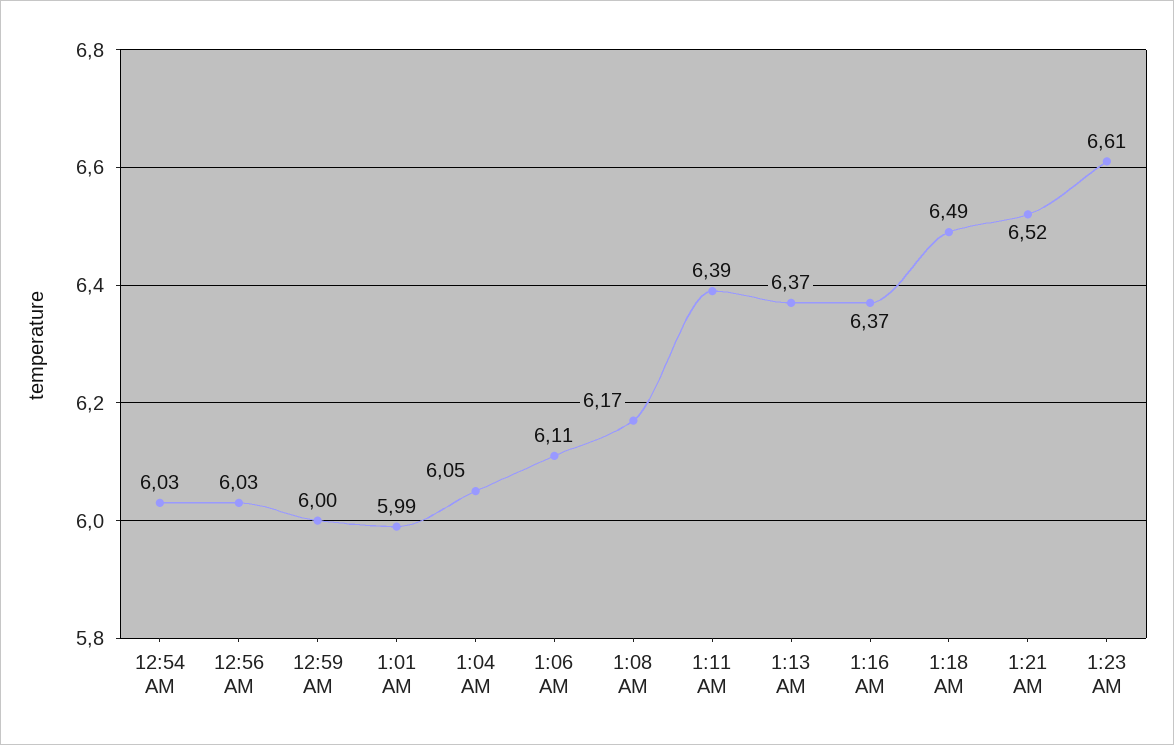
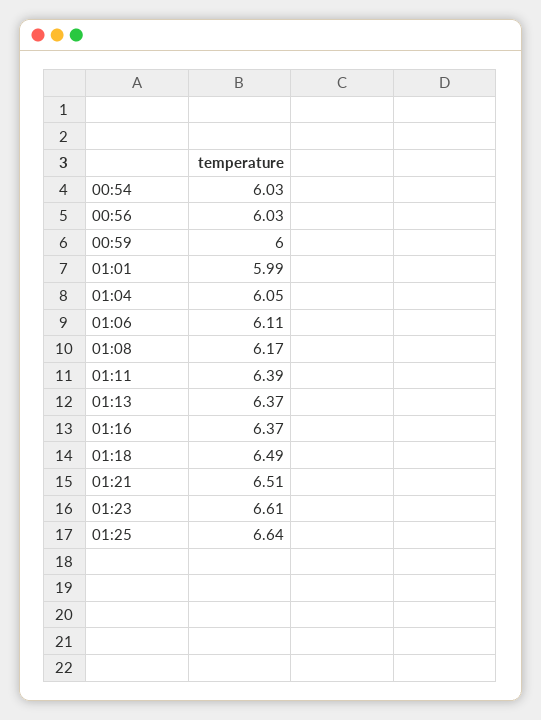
1:21 AM: 6.52 -> 6.51
01:25: none -> 6.64

